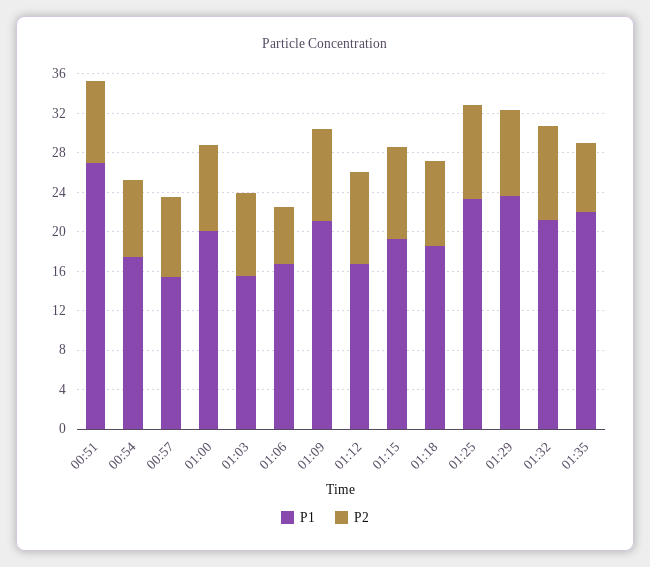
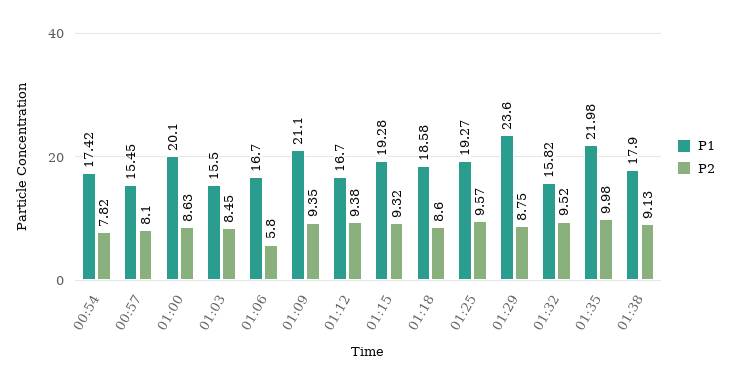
P1, 00:51: 27 -> none
P2, 00:51: 8 -> none
P1, 01:25: 23 -> 19.27
P1, 01:32: 21 -> 15.82
P2, 01:35: 7 -> 9.98
P1, 01:38: none -> 17.9
P2, 01:38: none -> 9.13

